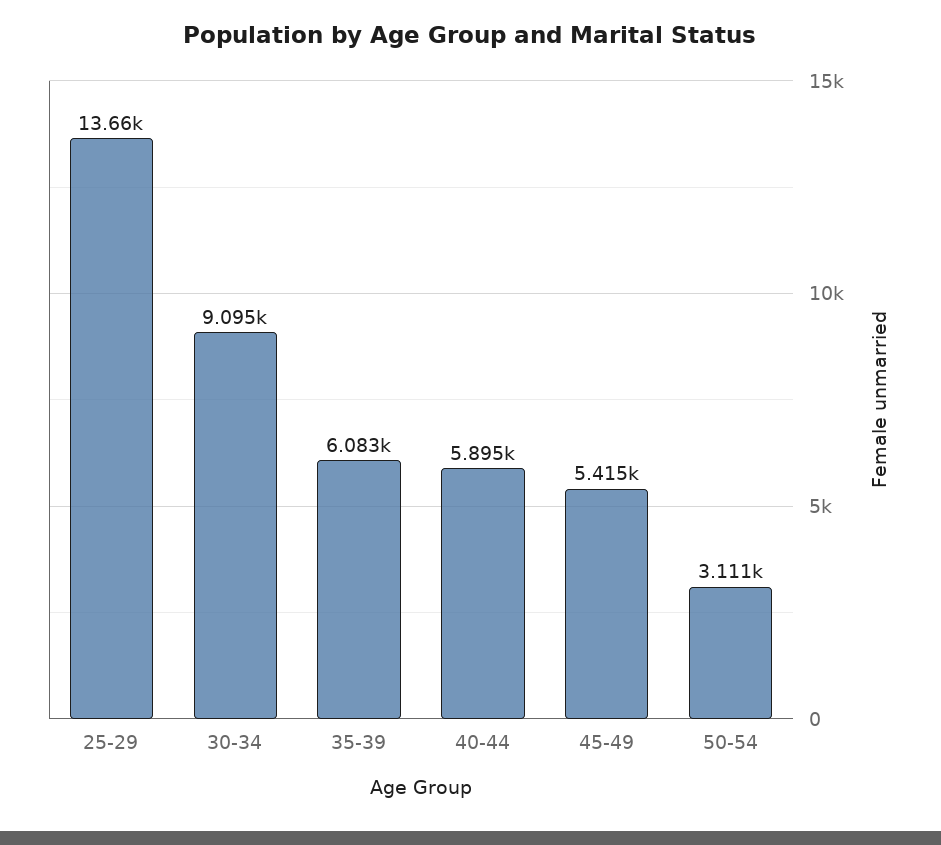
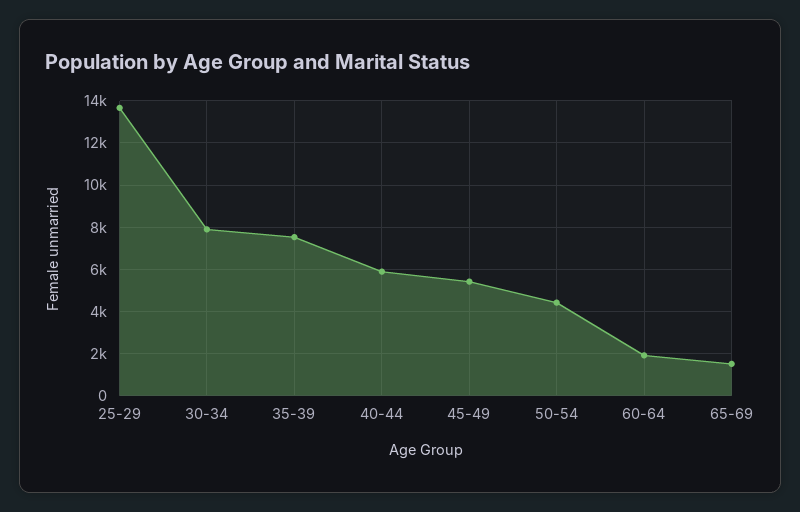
30-34: 9095 -> 8000
35-39: 6083 -> 7500
50-54: 3111 -> 4500
60-64: none -> 2000
65-69: none -> 1500

